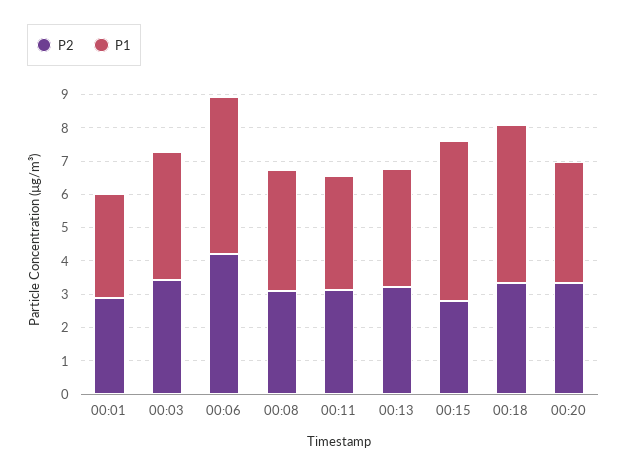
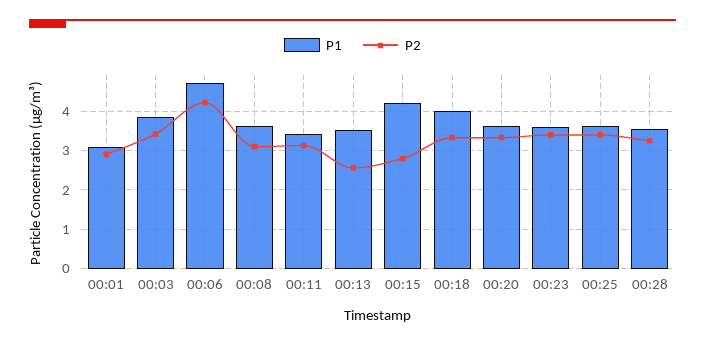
P2, 00:13: 3.25 -> 2.6
P1, 00:15: 4.75 -> 4.2
P1, 00:18: 4.75 -> 4
P1, 00:23: none -> 3.6
P2, 00:23: none -> 3.4
P1, 00:25: none -> 3.6
P2, 00:25: none -> 3.4
P1, 00:28: none -> 3.6
P2, 00:28: none -> 3.2

